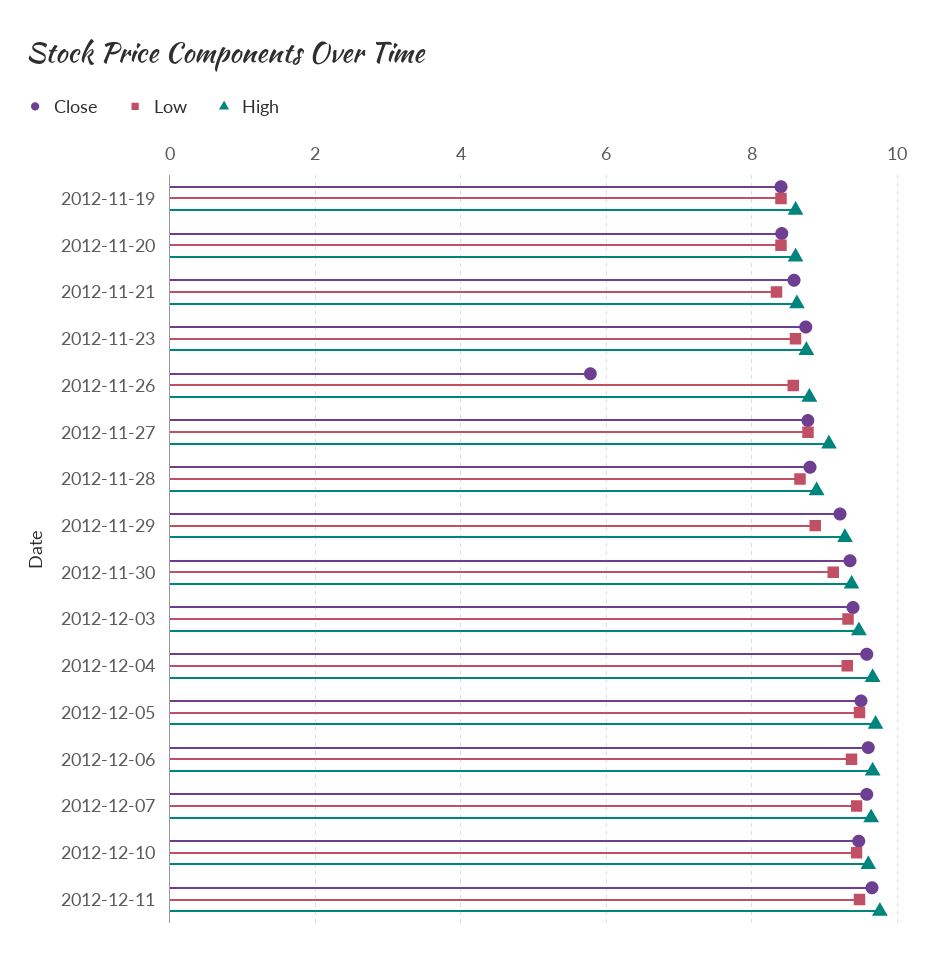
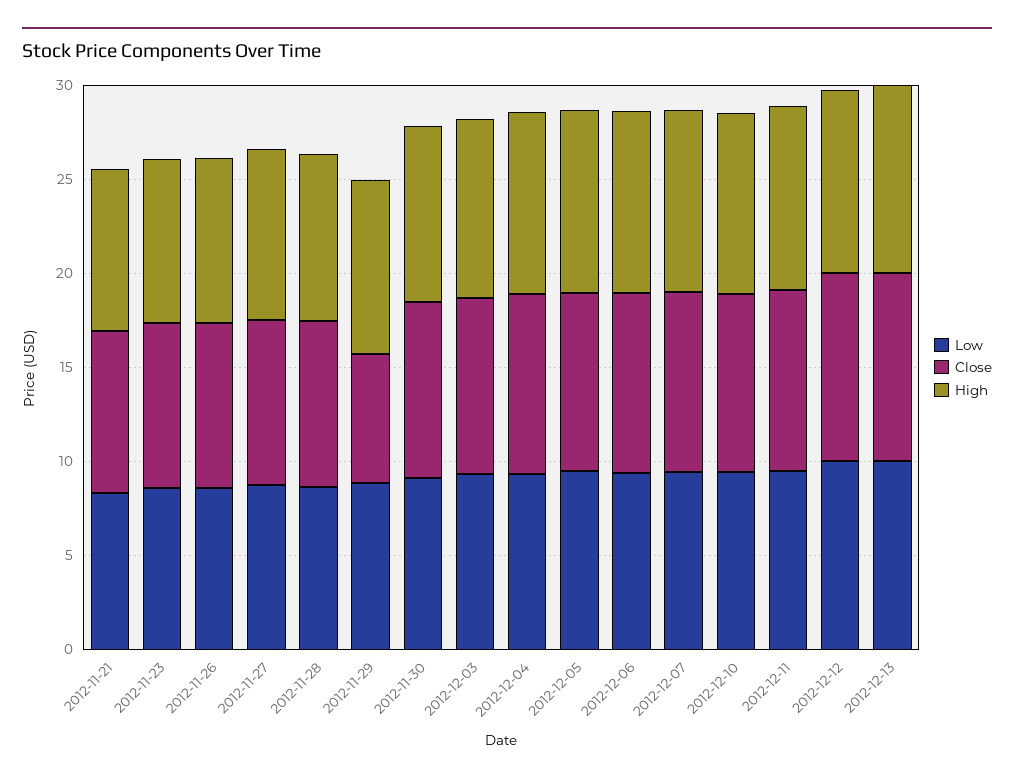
Close, 2012-11-19: 8.4 -> none
Low, 2012-11-19: 8.4 -> none
High, 2012-11-19: 8.6 -> none
Close, 2012-11-20: 8.4 -> none
Low, 2012-11-20: 8.4 -> none
High, 2012-11-20: 8.6 -> none
Close, 2012-11-26: 5.8 -> 9
Close, 2012-11-29: 9.2 -> 7
Low, 2012-12-12: none -> 10
Close, 2012-12-12: none -> 10
High, 2012-12-12: none -> 10
Low, 2012-12-13: none -> 10
Close, 2012-12-13: none -> 10
High, 2012-12-13: none -> 10

